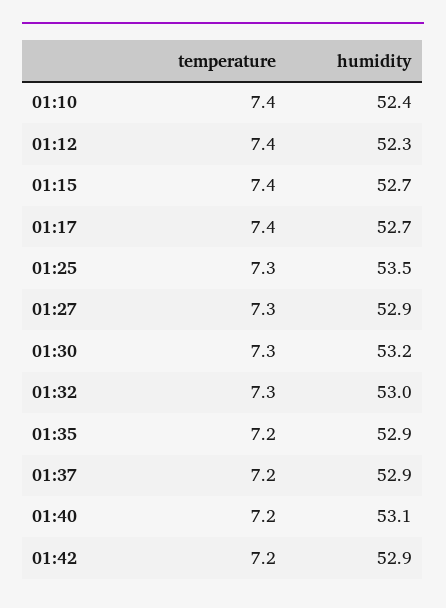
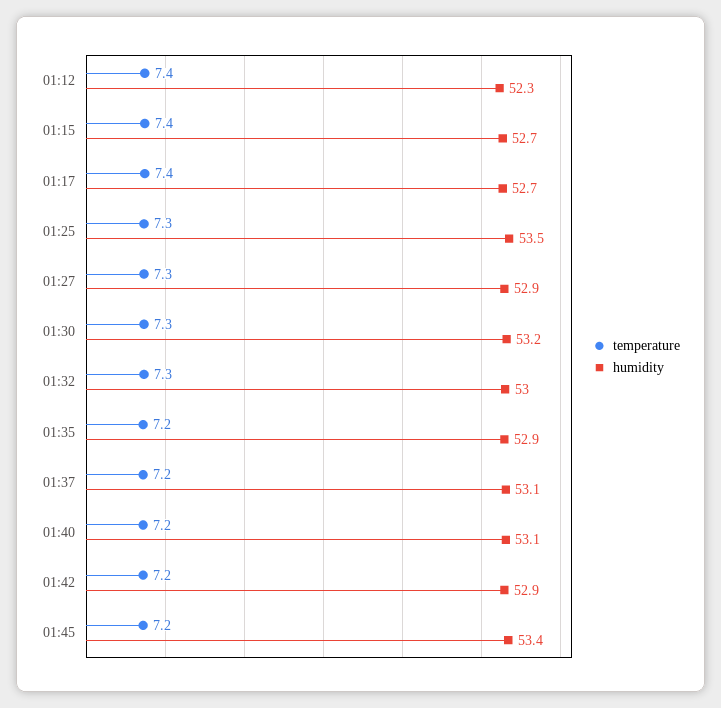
temperature, 01:10: 7.4 -> none
humidity, 01:10: 52.4 -> none
humidity, 01:37: 52.9 -> 53.1
temperature, 01:45: none -> 7.2
humidity, 01:45: none -> 53.4

